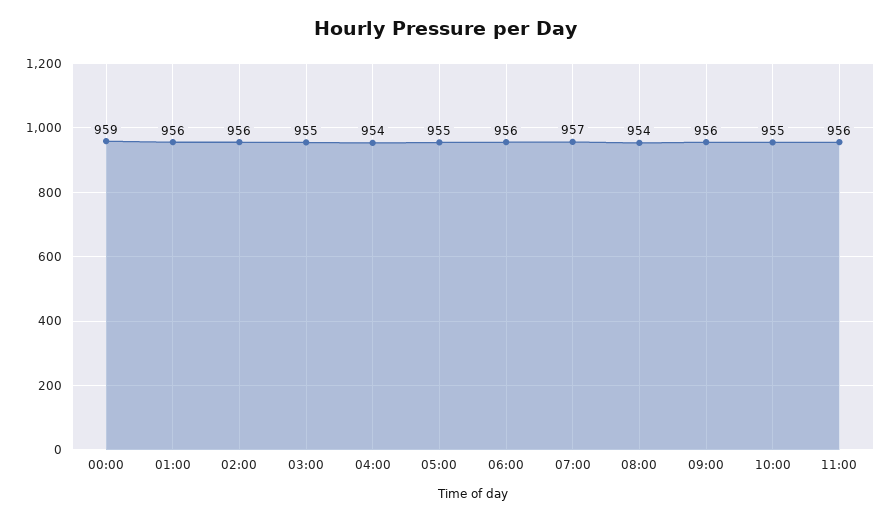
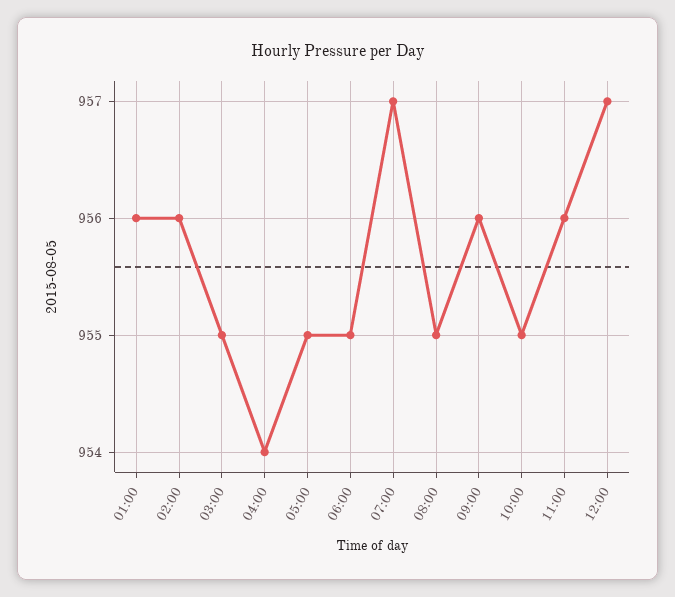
00:00: 959 -> none
06:00: 956 -> 955
08:00: 954 -> 955
12:00: none -> 957

